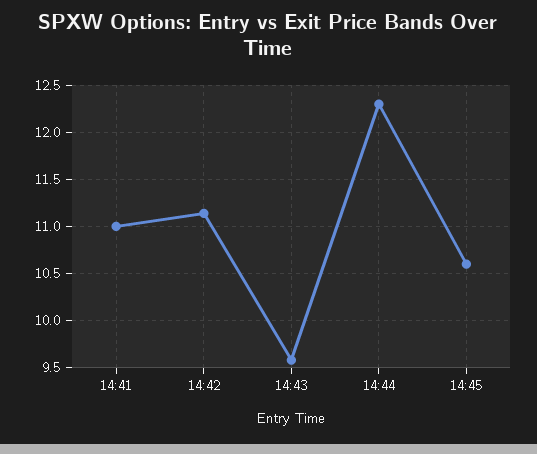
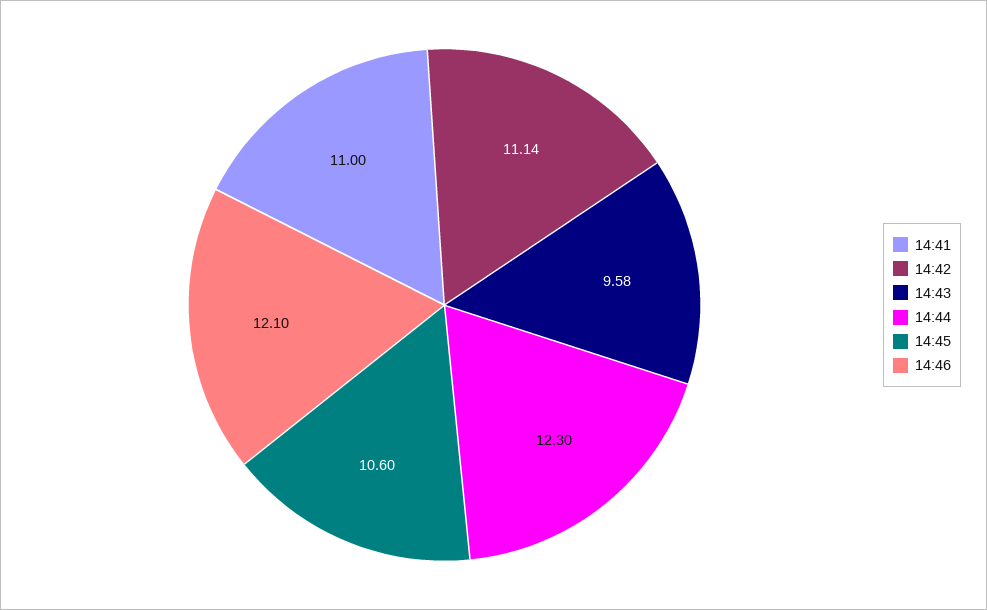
14:46: none -> 12.1

